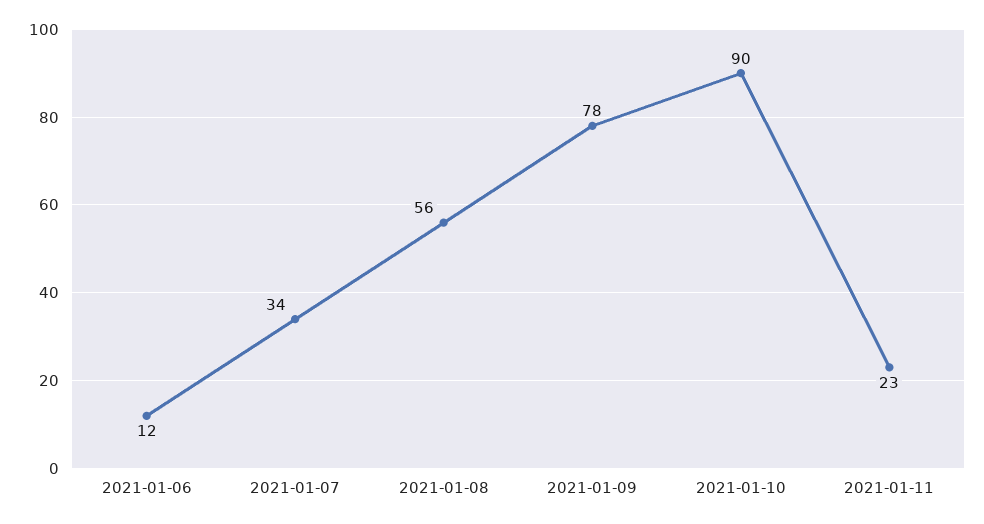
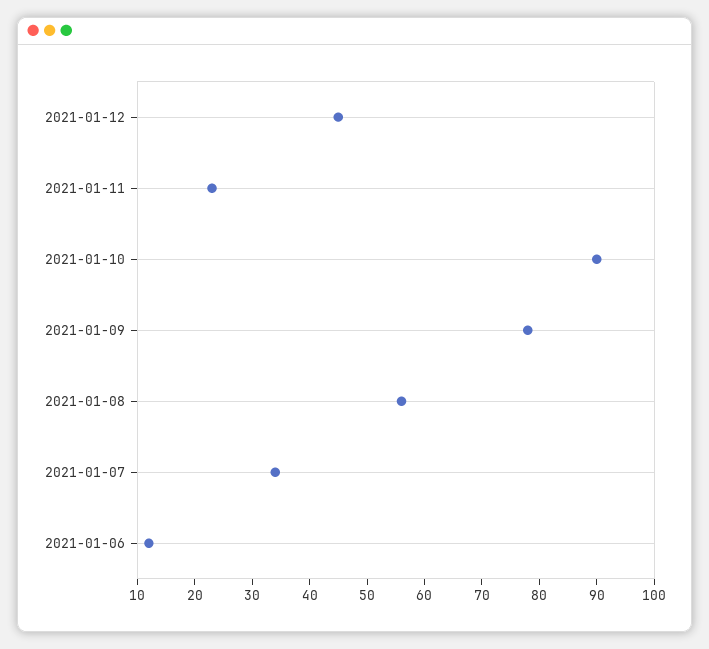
2021-01-12: none -> 45

